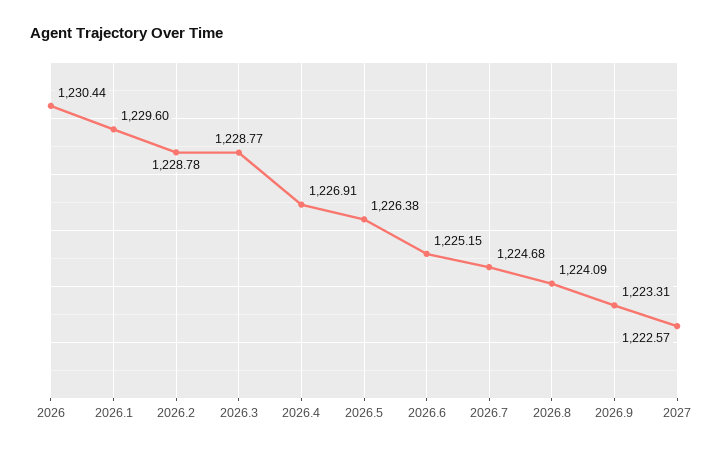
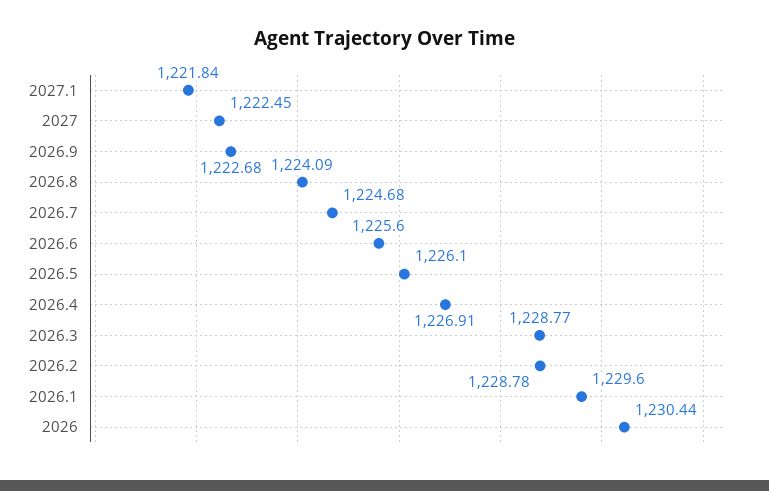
2026.5: 1226.38 -> 1226.1
2026.6: 1225.15 -> 1225.6
2026.9: 1223.31 -> 1222.68
2027: 1222.57 -> 1222.45
2027.1: none -> 1221.84

